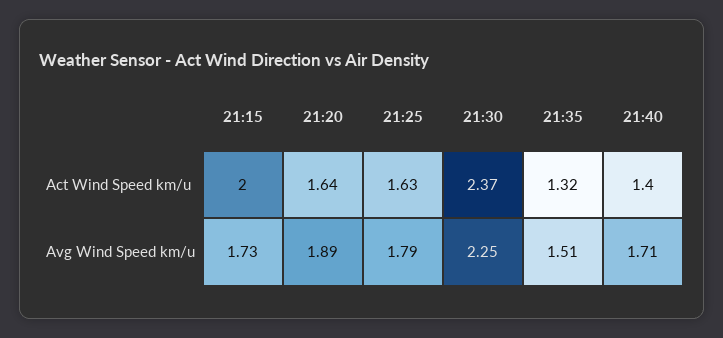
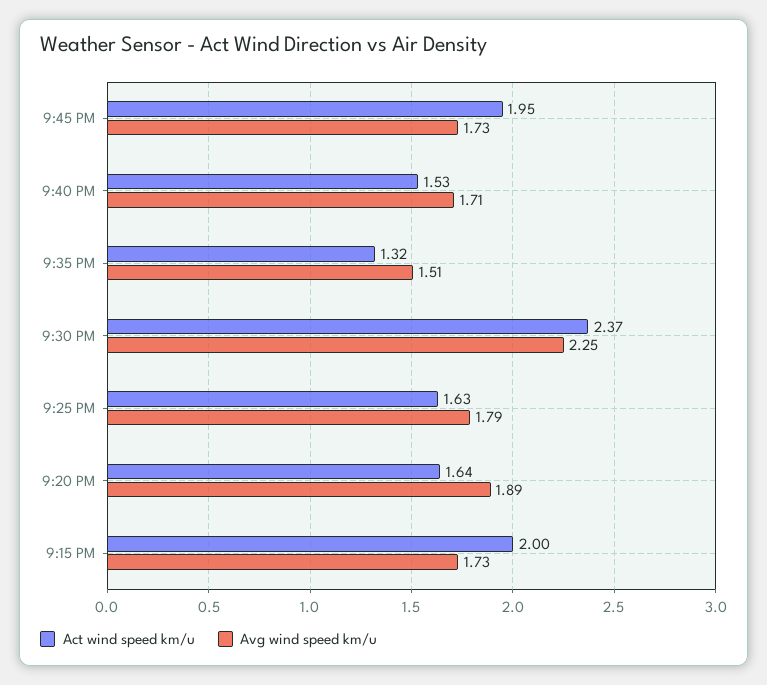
Act Wind Speed km/u, 21:40: 1.4 -> 1.53
Act Wind Speed km/u, 9:45 PM: none -> 1.95
Avg Wind Speed km/u, 9:45 PM: none -> 1.73

